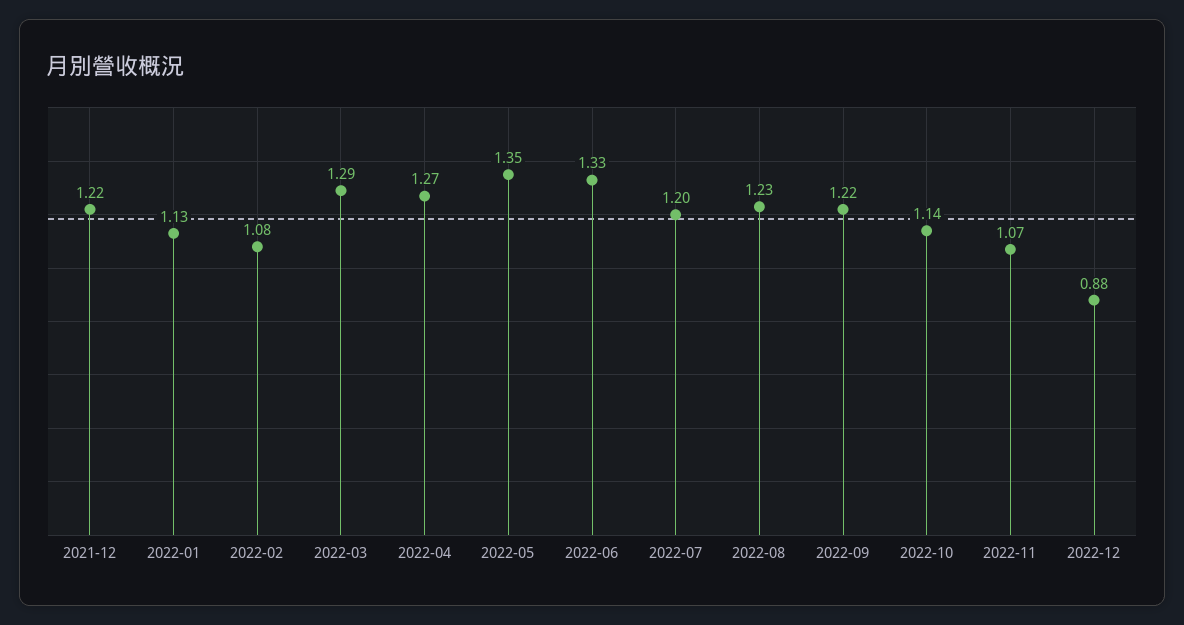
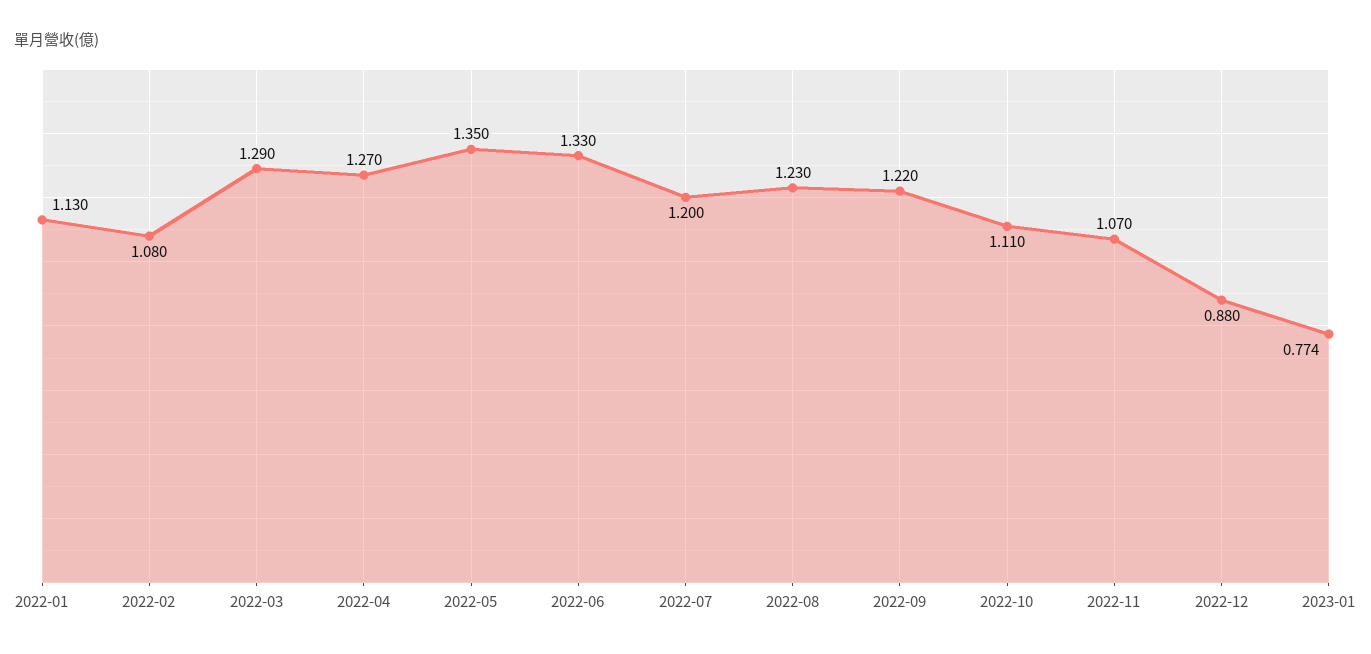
2021-12: 1.22 -> none
2022-10: 1.14 -> 1.11
2023-01: none -> 0.774

